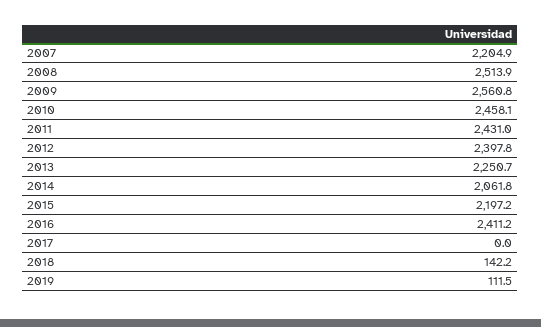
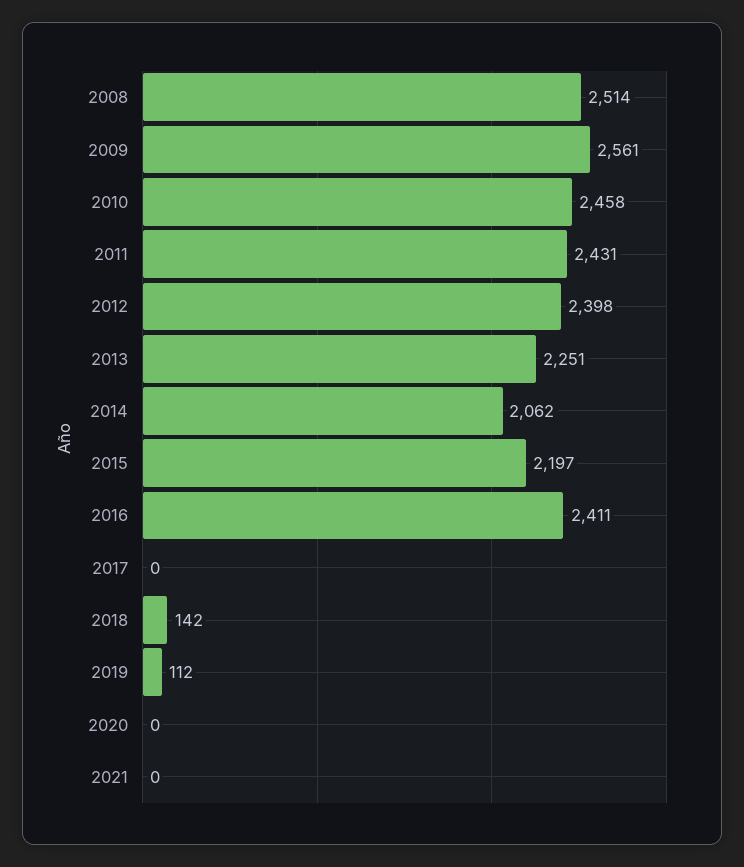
2007: 2204.9 -> none
2020: none -> 0
2021: none -> 0

